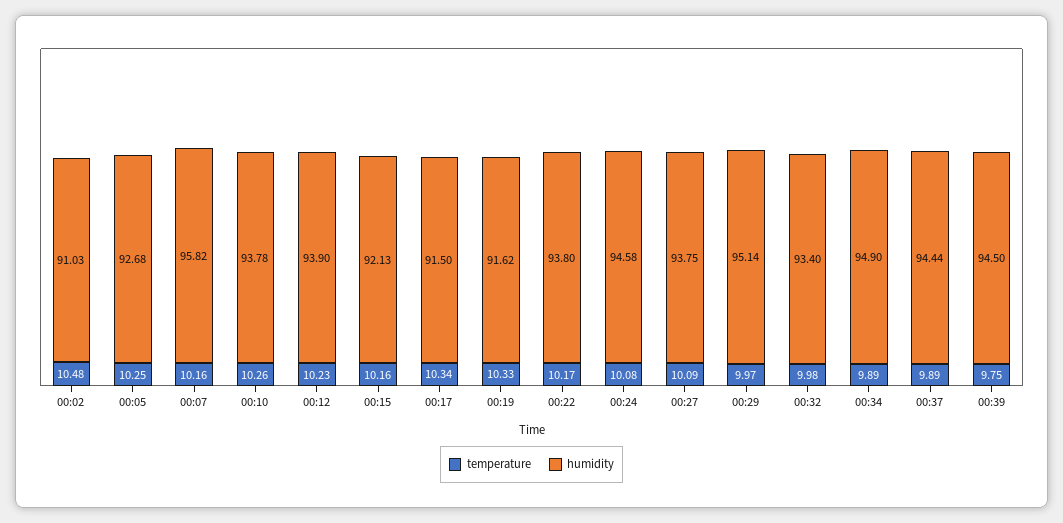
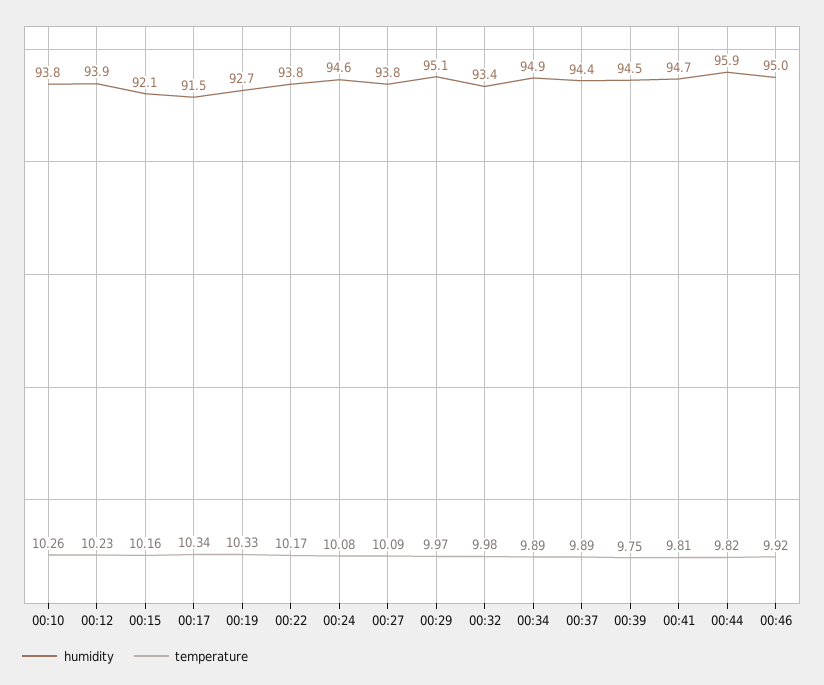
temperature, 00:02: 10.48 -> none
humidity, 00:02: 91.03 -> none
temperature, 00:05: 10.25 -> none
humidity, 00:05: 92.68 -> none
temperature, 00:07: 10.16 -> none
humidity, 00:07: 95.82 -> none
humidity, 00:19: 91.62 -> 92.7
humidity, 00:41: none -> 94.7
temperature, 00:41: none -> 9.81
humidity, 00:44: none -> 95.9
temperature, 00:44: none -> 9.82
humidity, 00:46: none -> 95
temperature, 00:46: none -> 9.92

